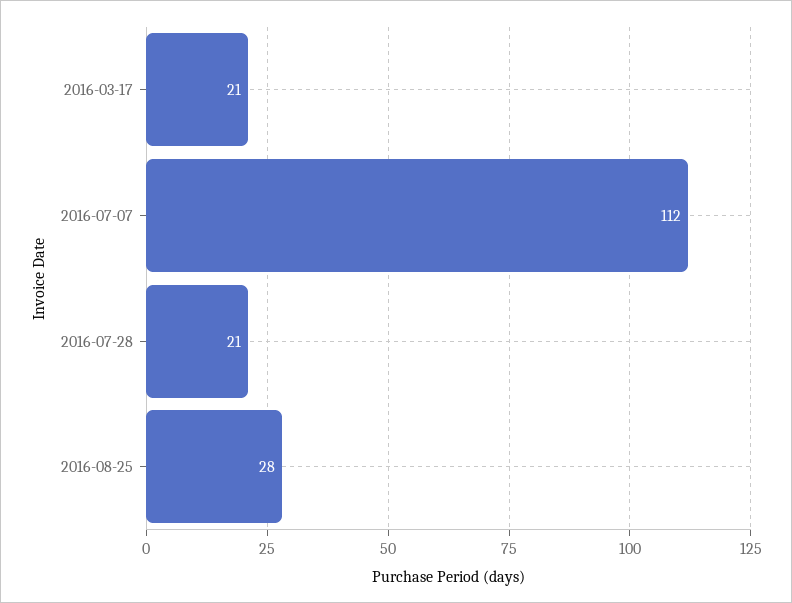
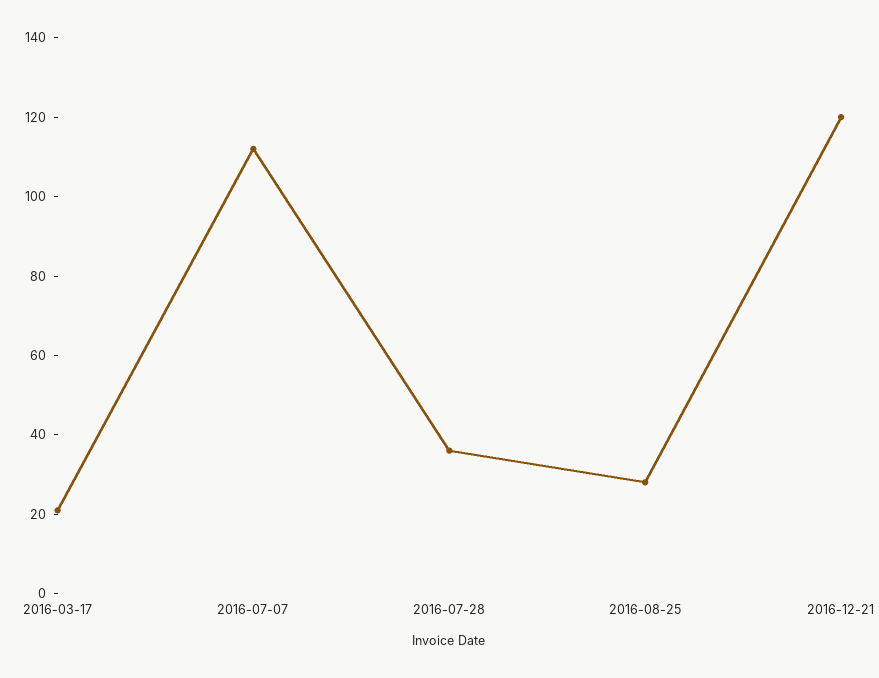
2016-07-28: 21 -> 35
2016-12-21: none -> 120

